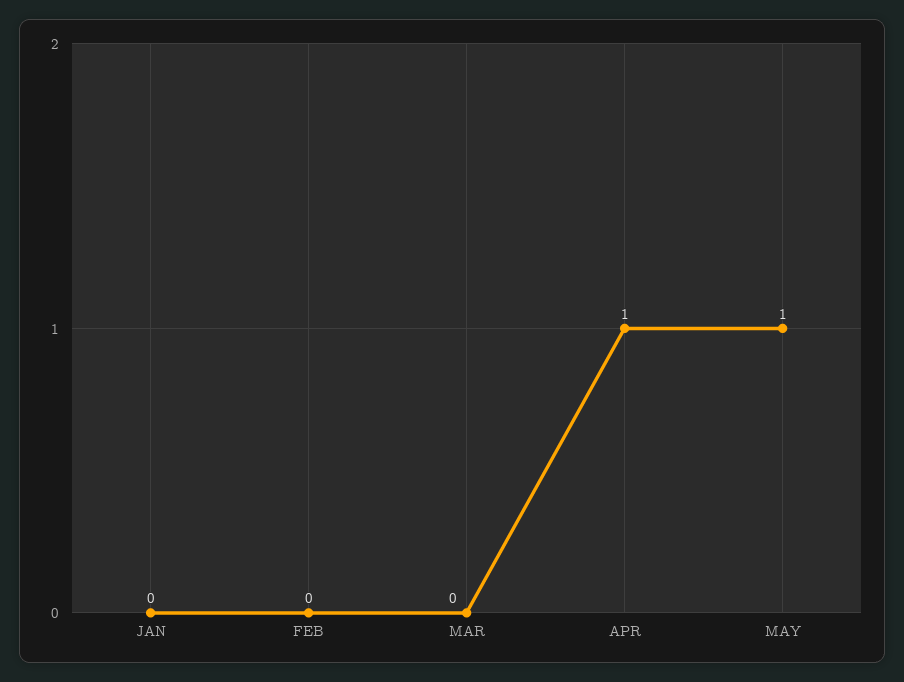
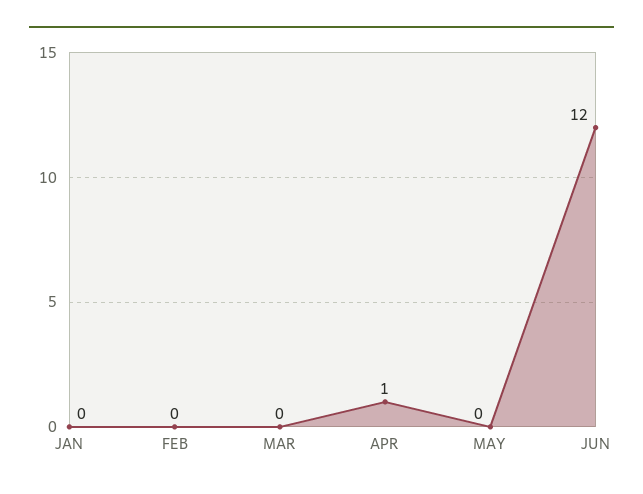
MAY: 1 -> 0
JUN: none -> 12

